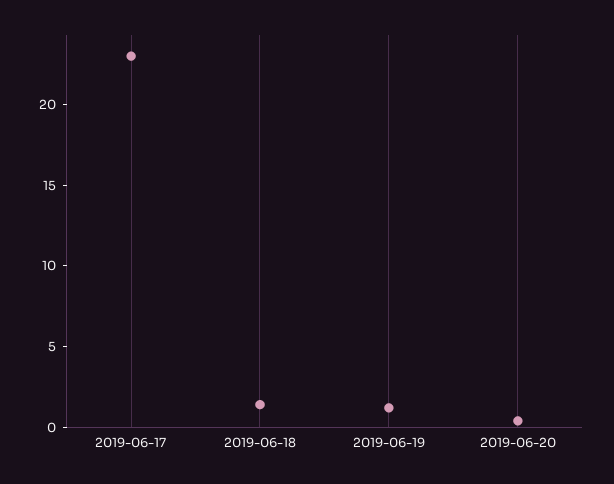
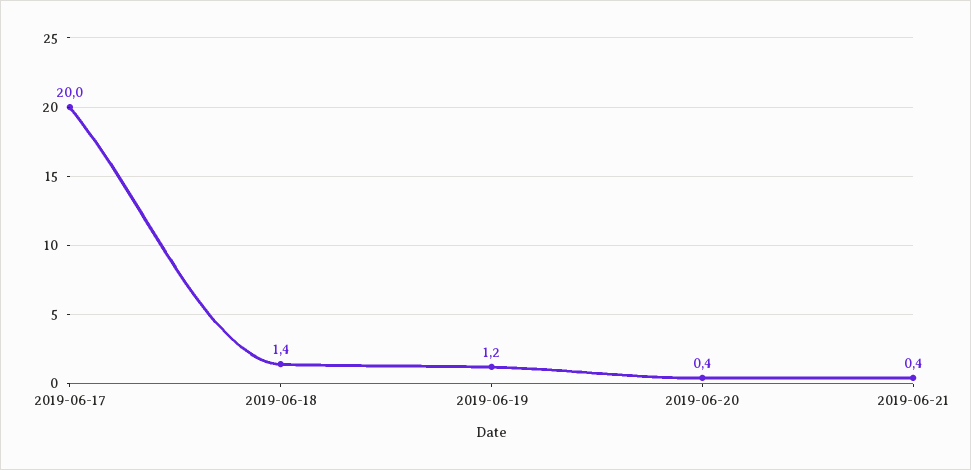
2019-06-17: 23 -> 20
2019-06-21: none -> 0.4

